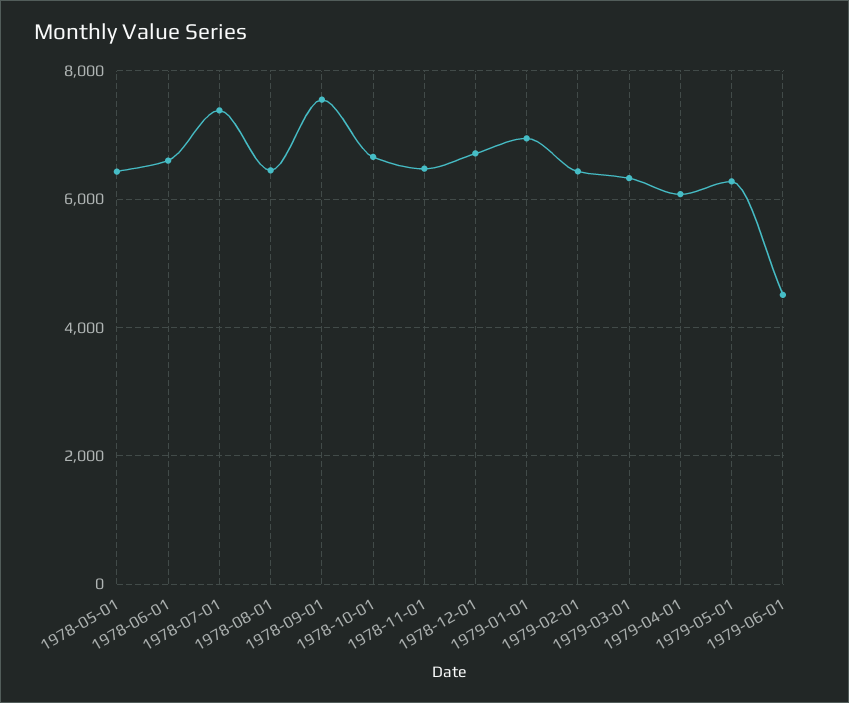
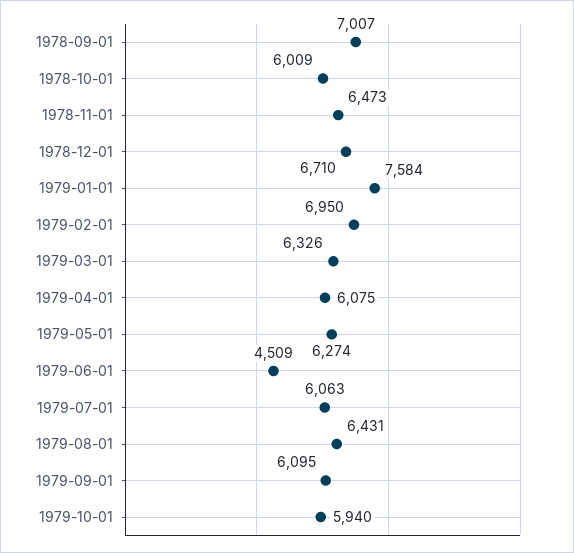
1978-05-01: 6400 -> none
1978-06-01: 6600 -> none
1978-07-01: 7400 -> none
1978-08-01: 6400 -> none
1978-09-01: 7600 -> 7007
1978-10-01: 6600 -> 6009
1979-01-01: 7000 -> 7584
1979-02-01: 6400 -> 6950
1979-07-01: none -> 6063
1979-08-01: none -> 6431
1979-09-01: none -> 6095
1979-10-01: none -> 5940

